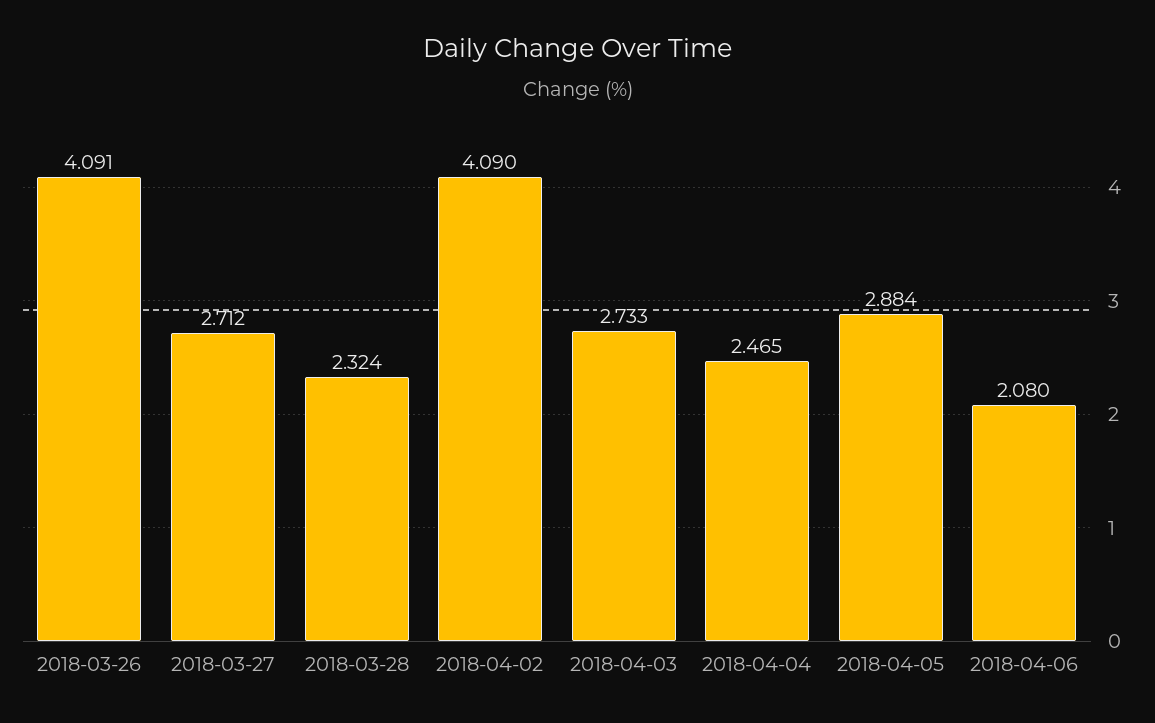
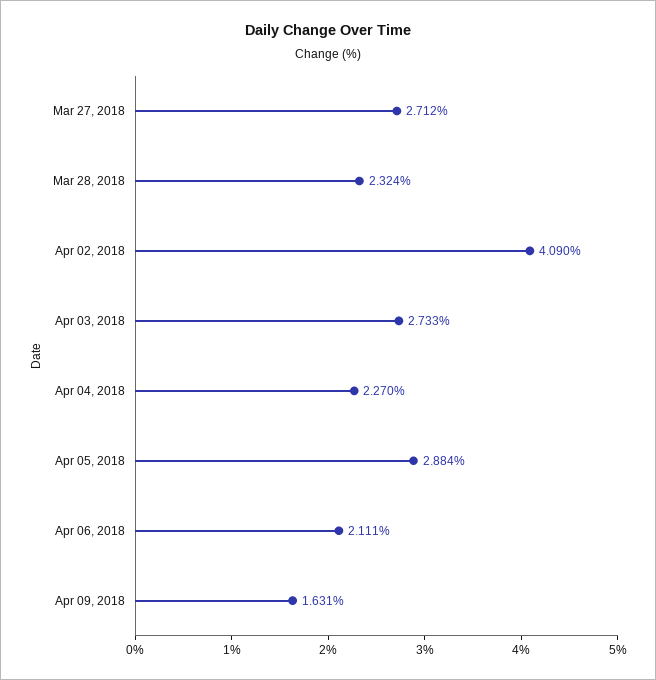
2018-03-26: 4.091 -> none
2018-04-04: 2.465 -> 2.27
2018-04-06: 2.08 -> 2.111
Apr 09, 2018: none -> 1.631

